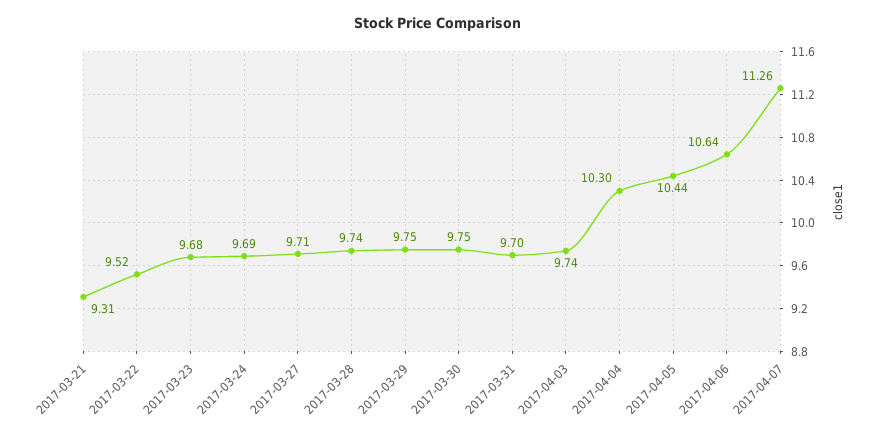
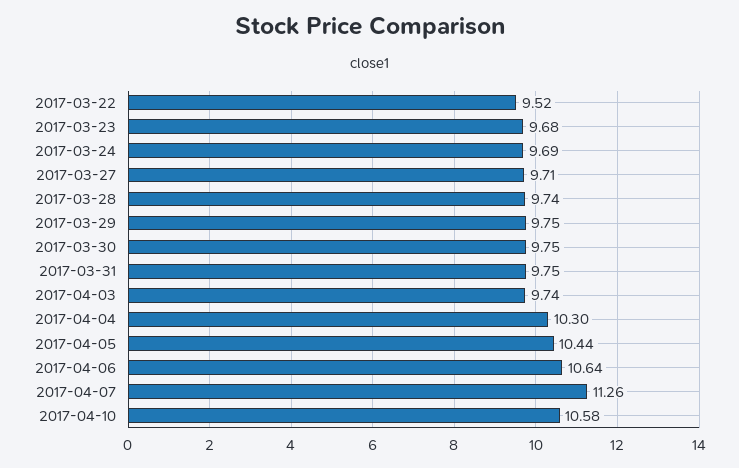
2017-03-21: 9.31 -> none
2017-03-31: 9.7 -> 9.75
2017-04-10: none -> 10.58

